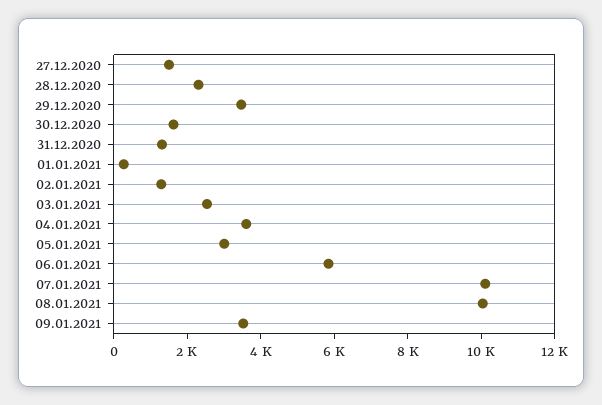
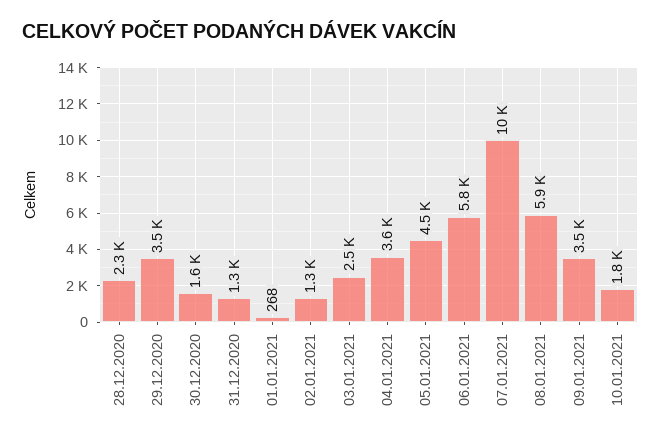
27.12.2020: 1500 -> none
05.01.2021: 3000 -> 4500
08.01.2021: 10000 -> 5900
10.01.2021: none -> 1800

